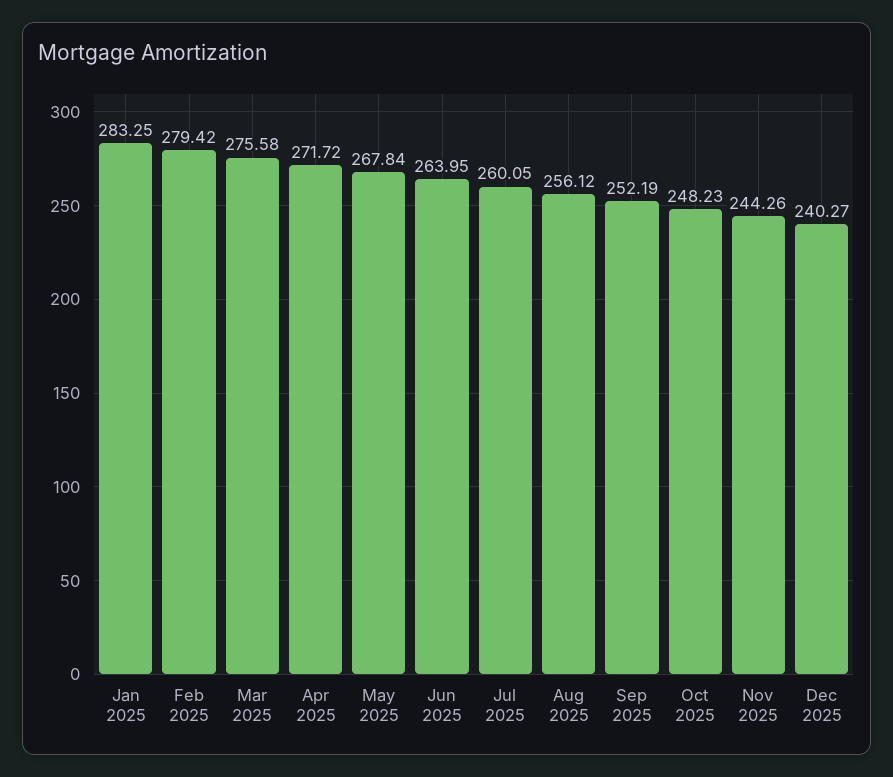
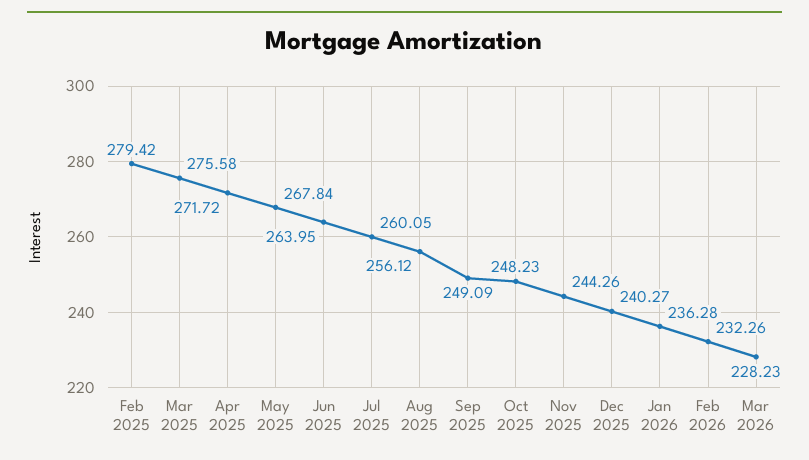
Jan 2025: 283.25 -> none
Sep 2025: 252.19 -> 249.09
Jan 2026: none -> 236.28
Feb 2026: none -> 232.26
Mar 2026: none -> 228.23

